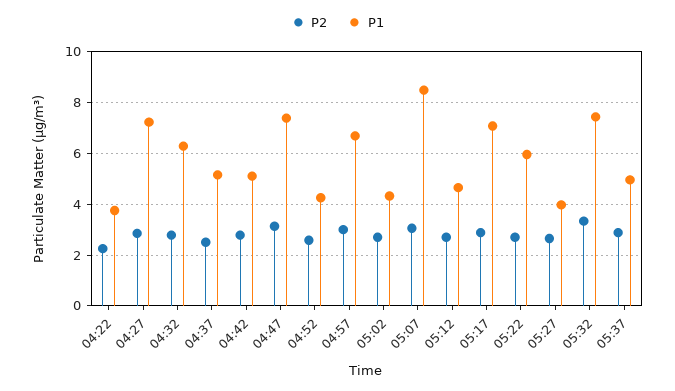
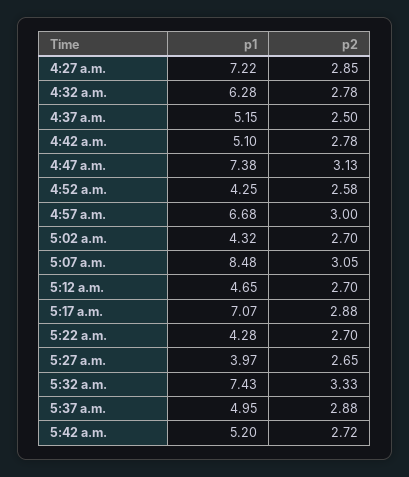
P2, 04:22: 2.25 -> none
P1, 04:22: 3.75 -> none
P1, 05:22: 6 -> 4.28
P1, 5:42 a.m.: none -> 5.2
P2, 5:42 a.m.: none -> 2.72

